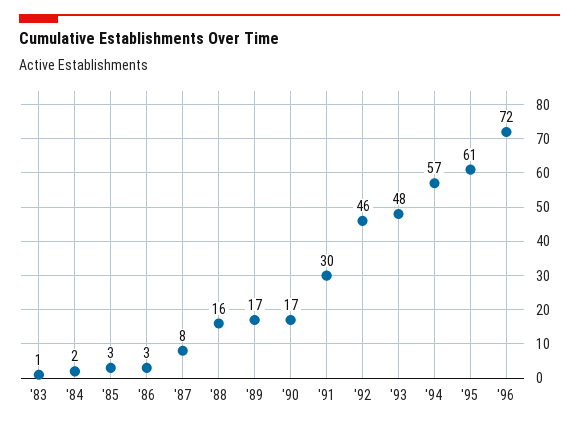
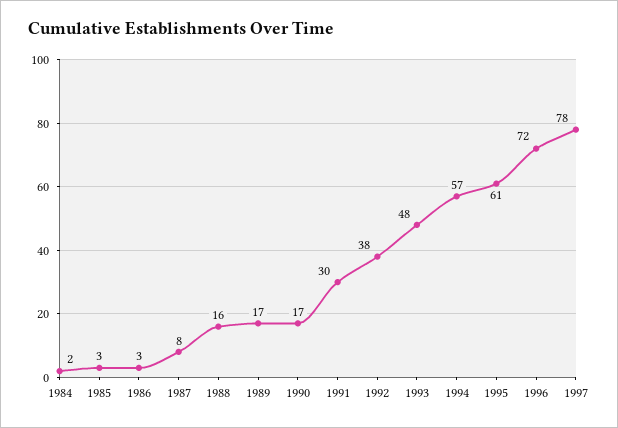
'83: 1 -> none
'92: 46 -> 38
1997: none -> 78

